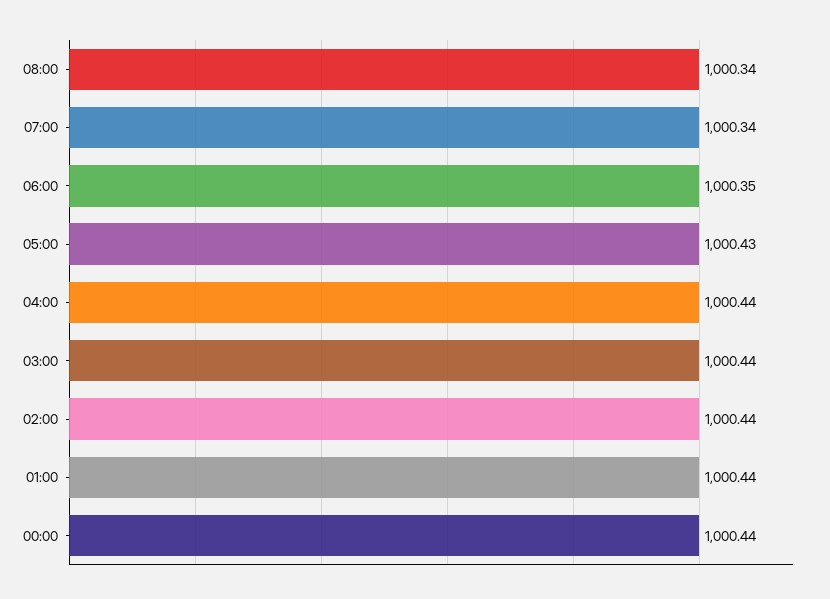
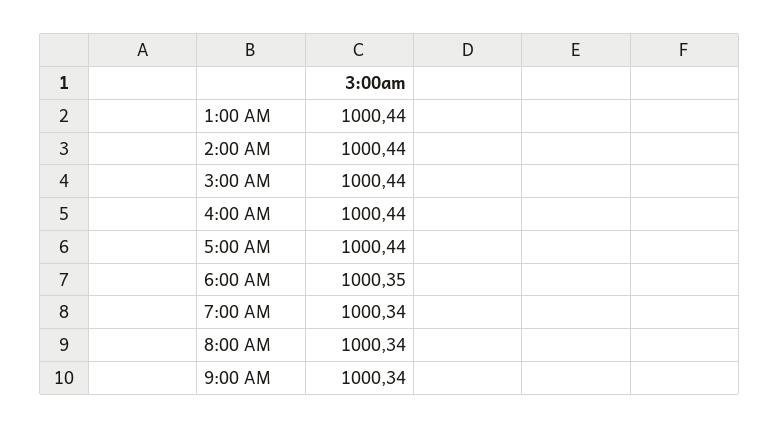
05:00: 1000.43 -> 1000.44
00:00: 1000.44 -> none
9:00 AM: none -> 1000.34

